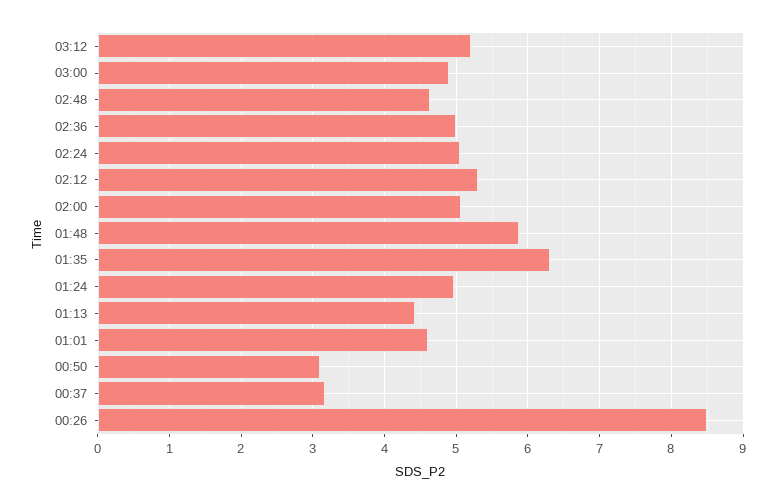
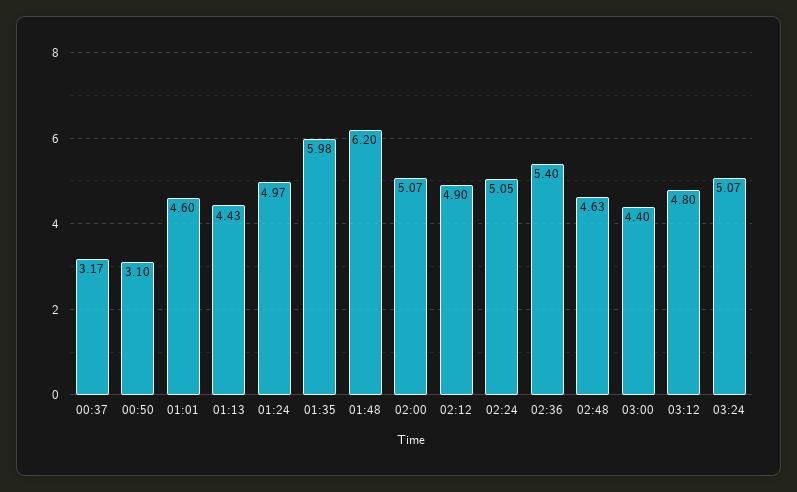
03:12: 5.2 -> 4.8
03:00: 4.9 -> 4.4
02:36: 5 -> 5.4
02:12: 5.3 -> 4.9
01:48: 5.9 -> 6.2
01:35: 6.3 -> 5.98
00:26: 8.5 -> none
03:24: none -> 5.07

